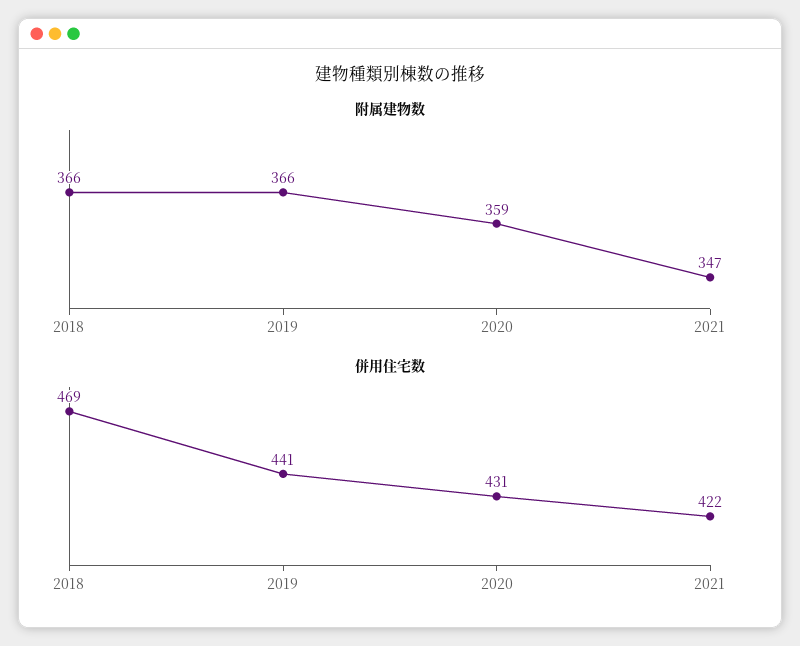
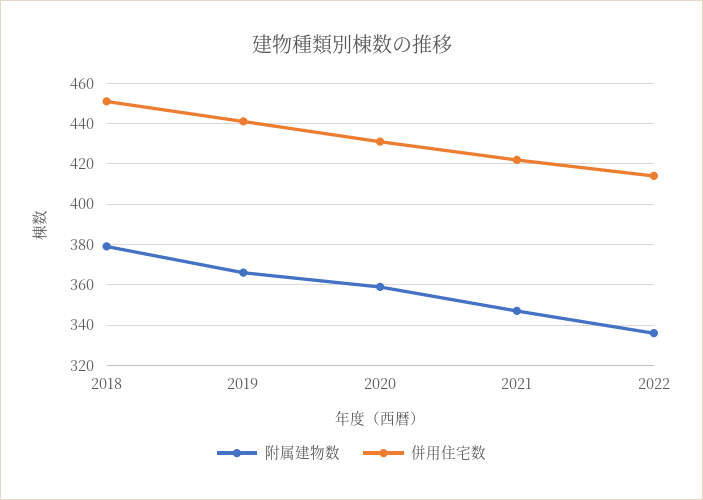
附属建物数, 2018: 366 -> 380
併用住宅数, 2018: 469 -> 450
附属建物数, 2022: none -> 335
併用住宅数, 2022: none -> 415

